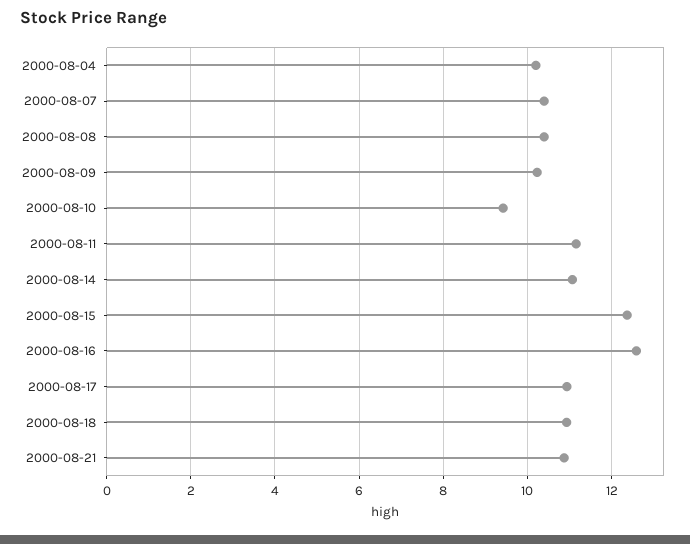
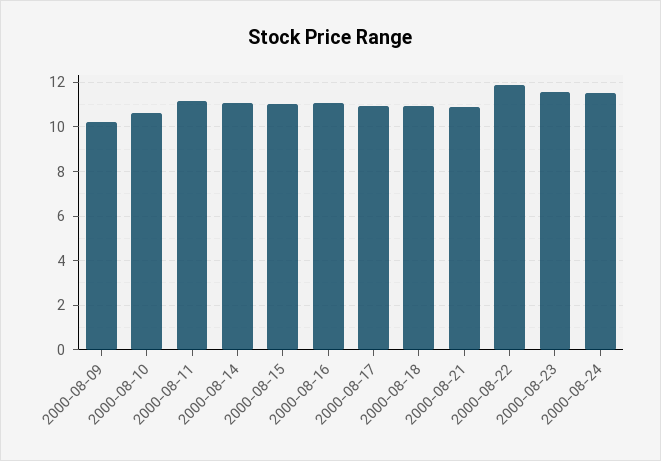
2000-08-04: 10.2 -> none
2000-08-07: 10.4 -> none
2000-08-08: 10.4 -> none
2000-08-10: 9.4 -> 10.5
2000-08-15: 12.4 -> 11
2000-08-16: 12.6 -> 11
2000-08-22: none -> 12
2000-08-23: none -> 11.5
2000-08-24: none -> 11.5

